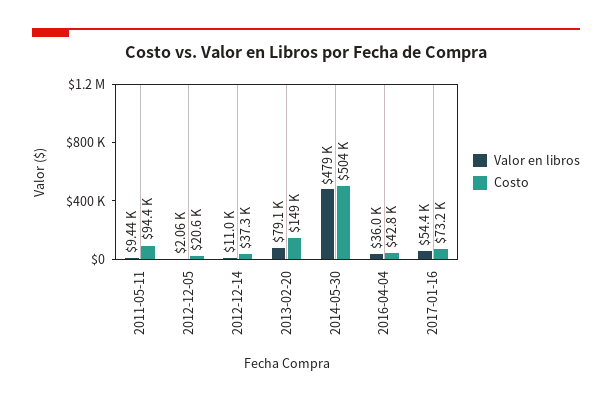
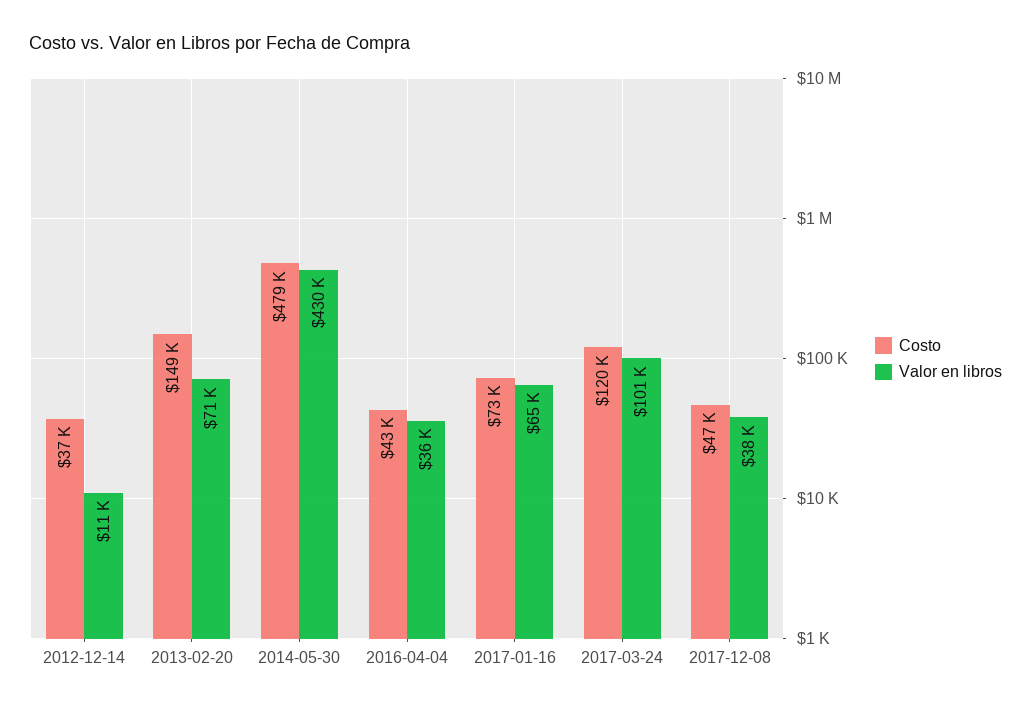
Valor en libros, 2011-05-11: 9440 -> none
Costo, 2011-05-11: 94400 -> none
Valor en libros, 2012-12-05: 2060 -> none
Costo, 2012-12-05: 20600 -> none
Valor en libros, 2013-02-20: 79100 -> 71000
Valor en libros, 2014-05-30: 479000 -> 430000
Costo, 2014-05-30: 504000 -> 479000
Valor en libros, 2017-01-16: 54400 -> 65000
Costo, 2017-03-24: none -> 120000
Valor en libros, 2017-03-24: none -> 101000
Costo, 2017-12-08: none -> 47000
Valor en libros, 2017-12-08: none -> 38000

